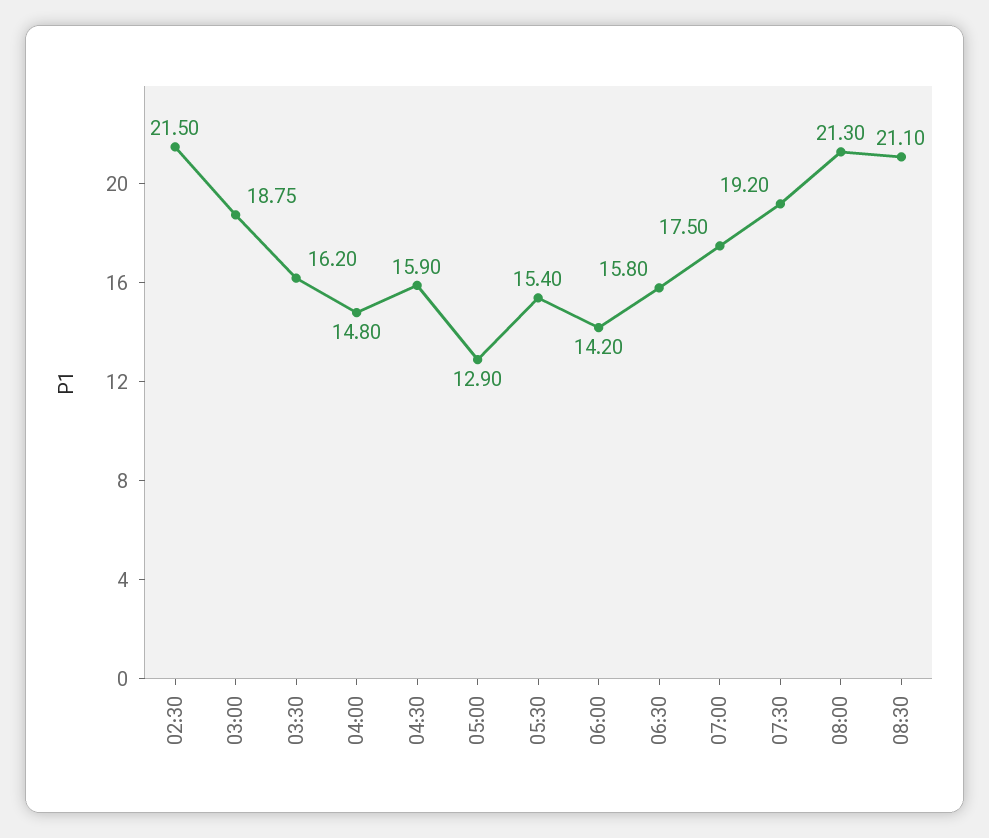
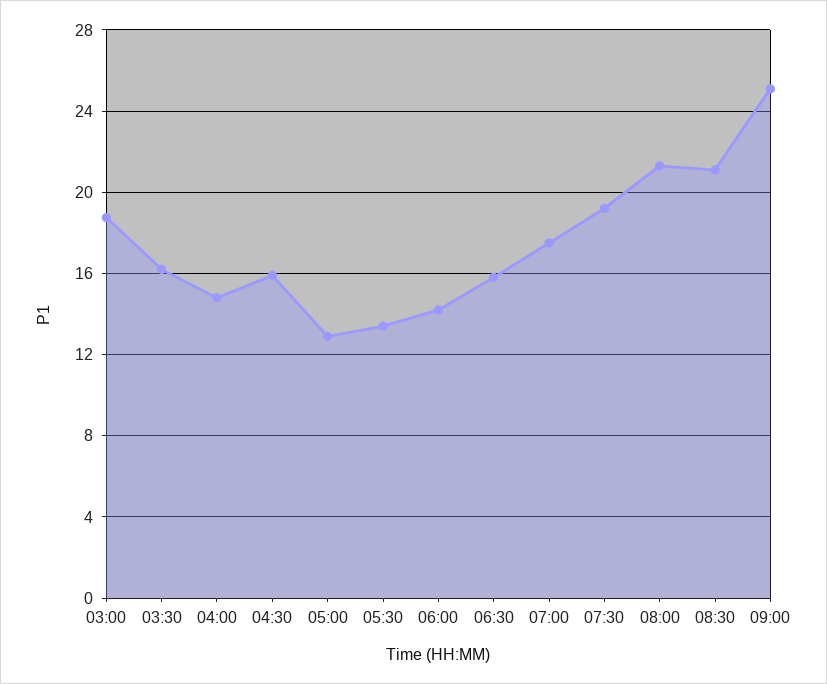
02:30: 21.5 -> none
05:30: 15.4 -> 13.5
09:00: none -> 25

